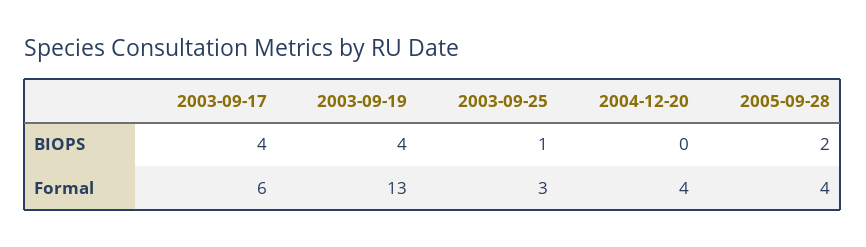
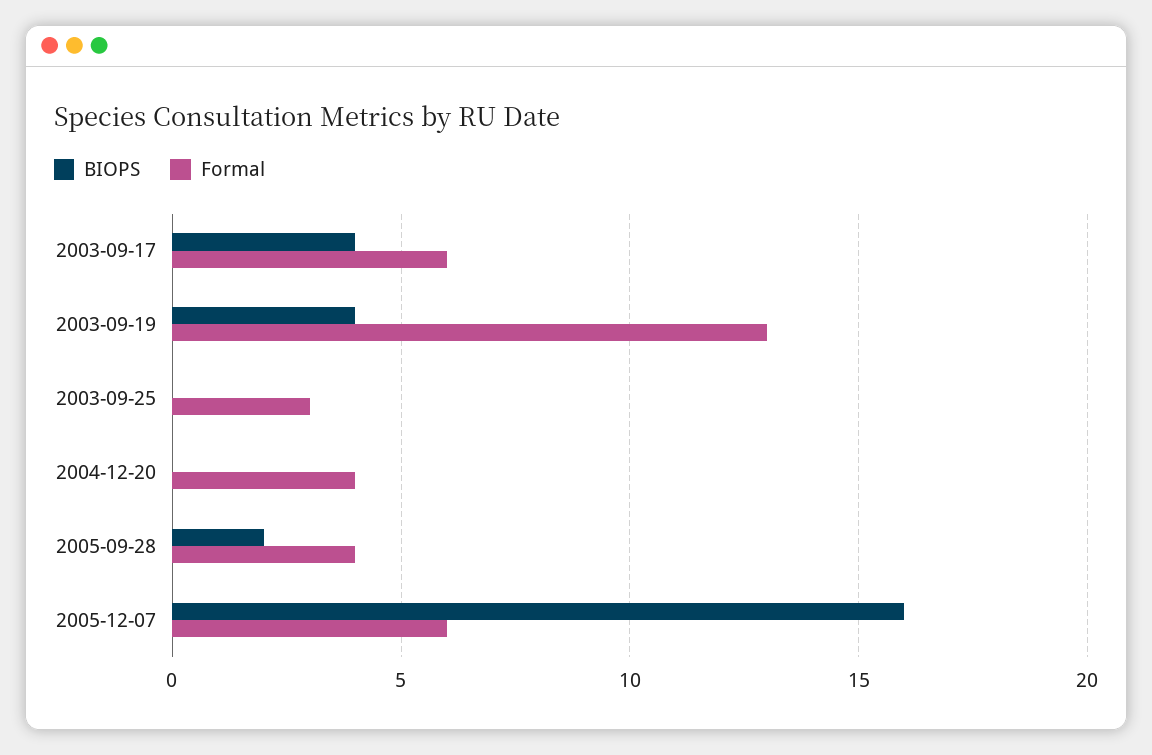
BIOPS, 2003-09-25: 1 -> 0
BIOPS, 2005-12-07: none -> 16
Formal, 2005-12-07: none -> 6

